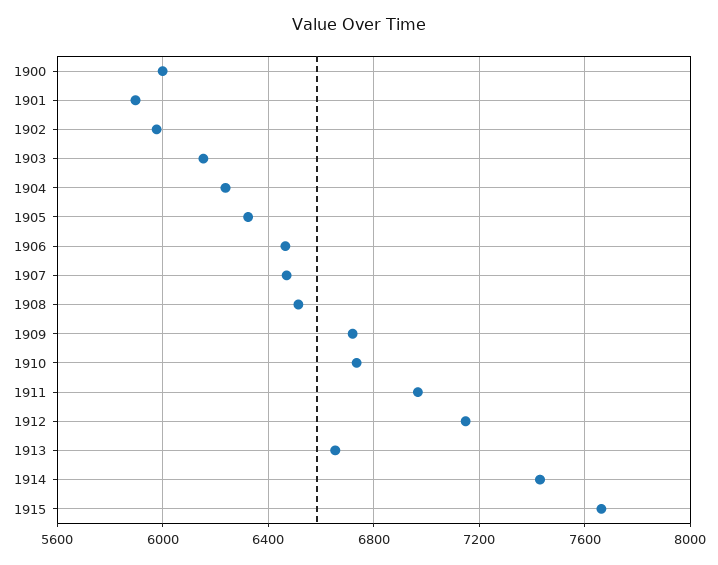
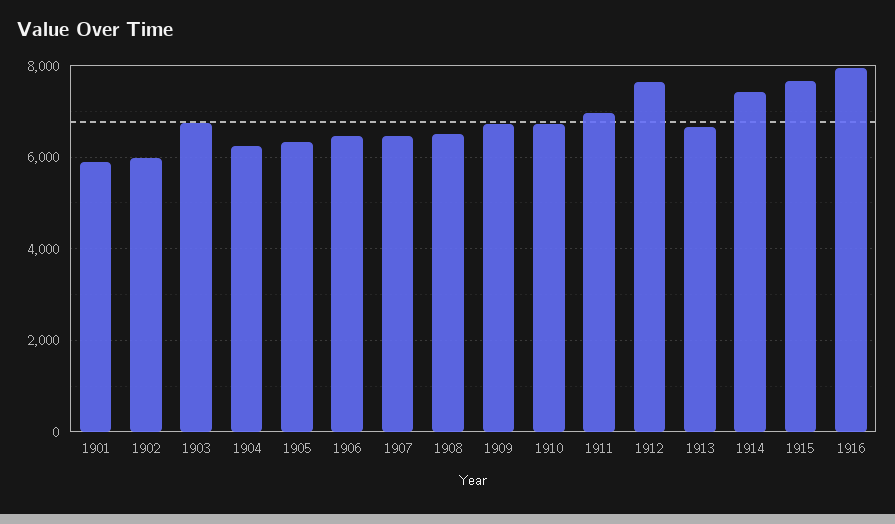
1900: 6000 -> none
1903: 6150 -> 6800
1912: 7150 -> 7600
1916: none -> 8000

